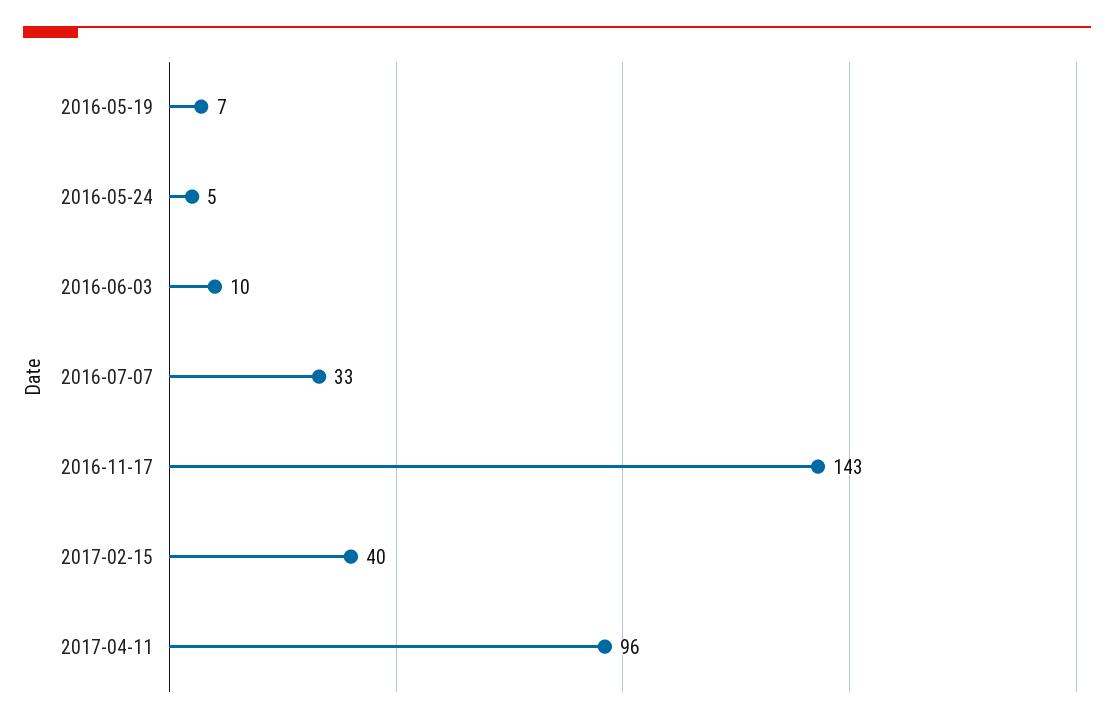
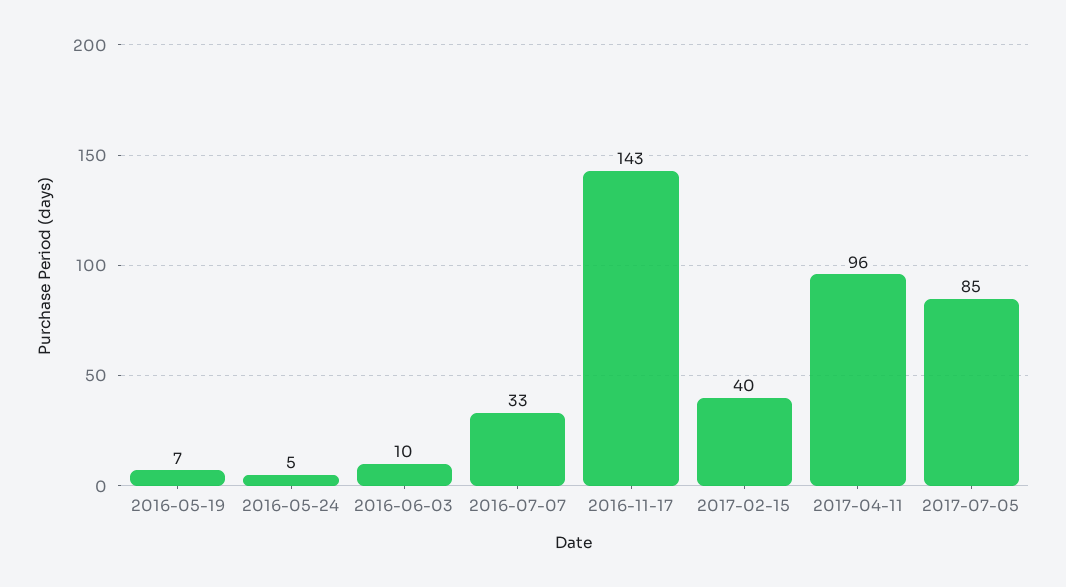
2017-07-05: none -> 85

